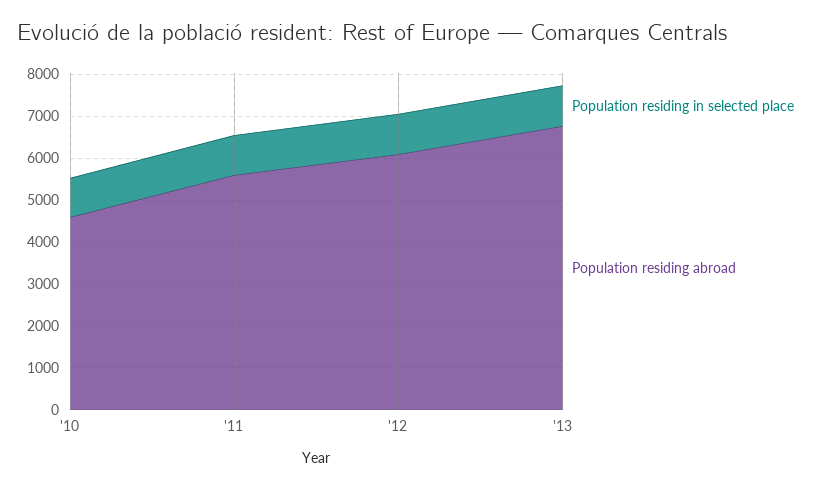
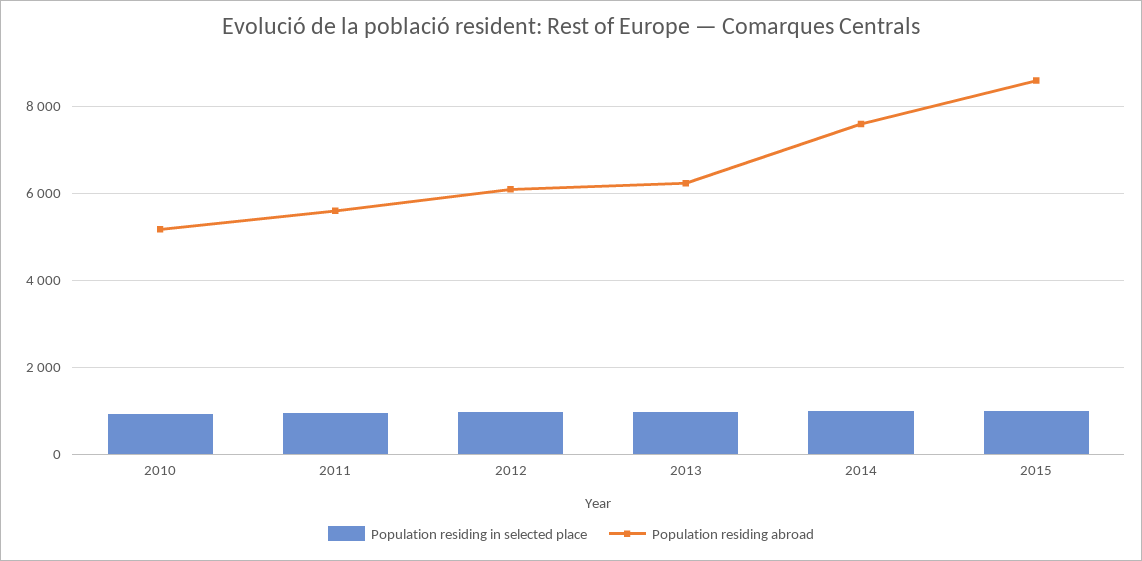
Population residing abroad, '10: 4600 -> 5200
Population residing abroad, '13: 6800 -> 6200
Population residing in selected place, 2014: none -> 1000
Population residing abroad, 2014: none -> 7600
Population residing in selected place, 2015: none -> 1000
Population residing abroad, 2015: none -> 8600

